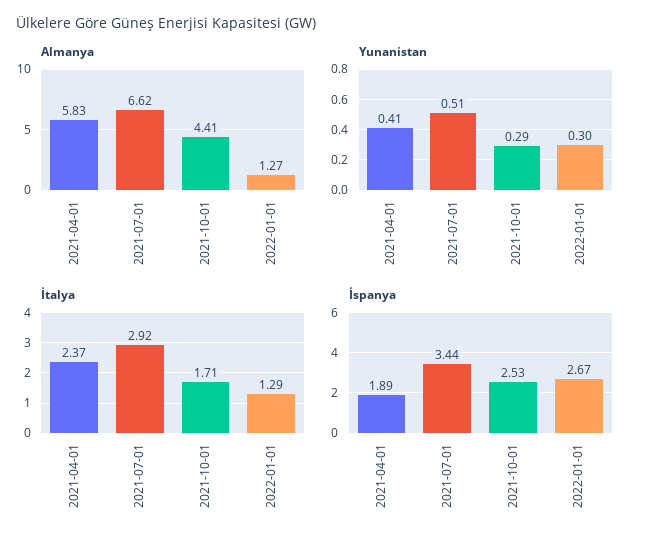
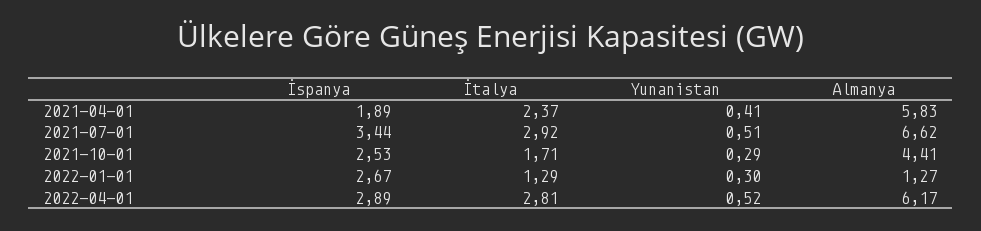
İspanya, 2022-04-01: none -> 2.89
İtalya, 2022-04-01: none -> 2.81
Yunanistan, 2022-04-01: none -> 0.52
Almanya, 2022-04-01: none -> 6.17

